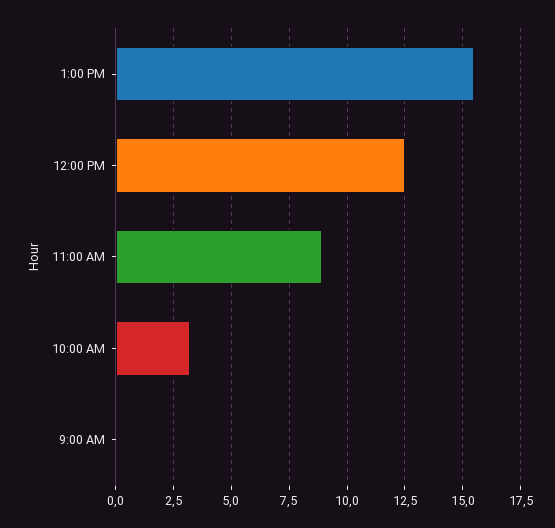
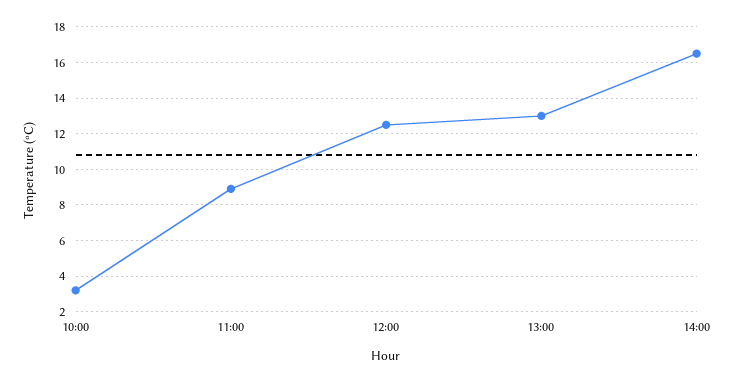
1:00 PM: 15.5 -> 13
9:00 AM: 0 -> none
14:00: none -> 16.5

